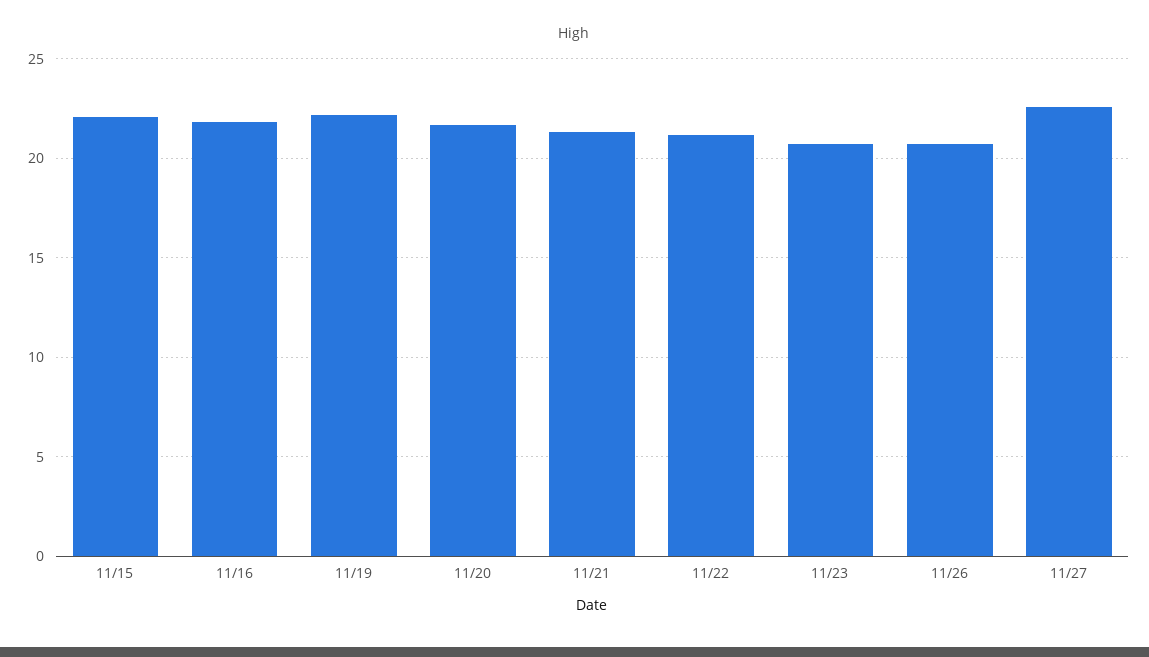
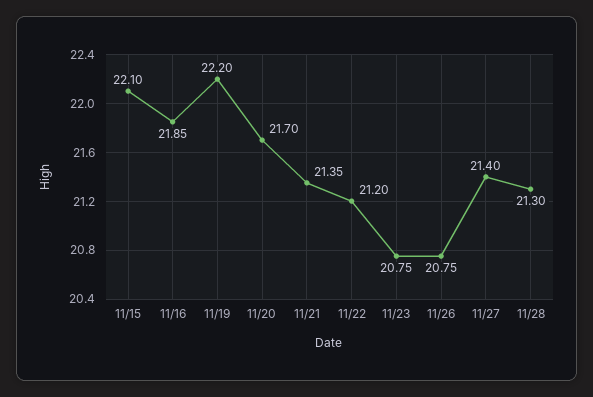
11/27: 22.5 -> 21.4
11/28: none -> 21.3

